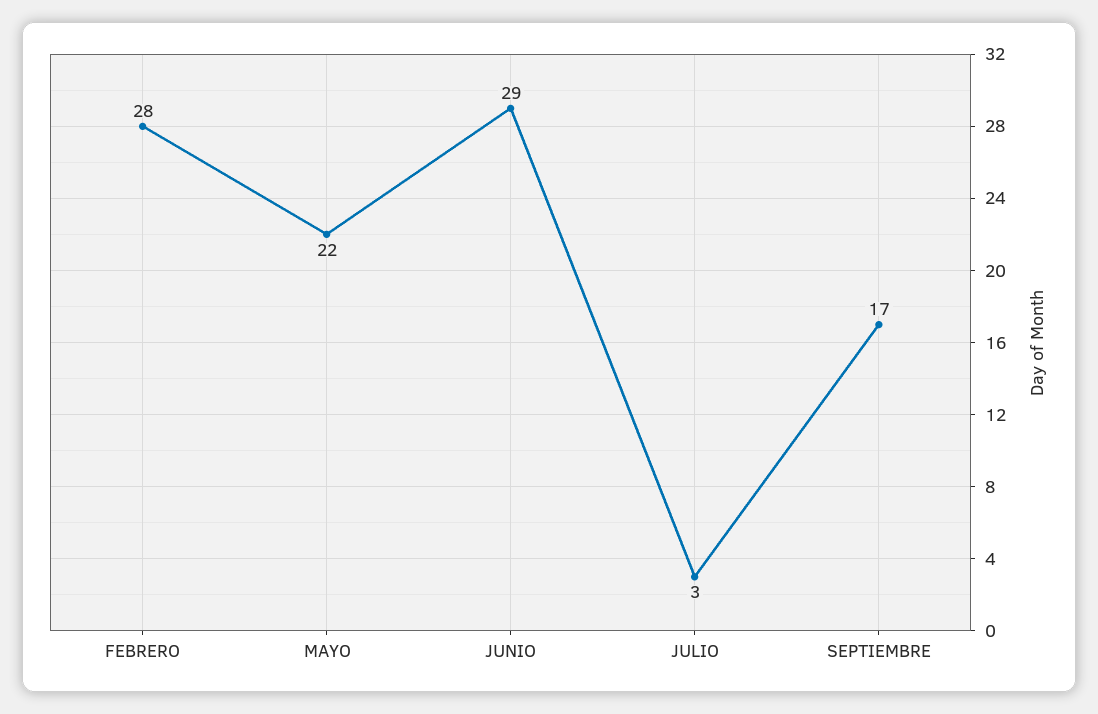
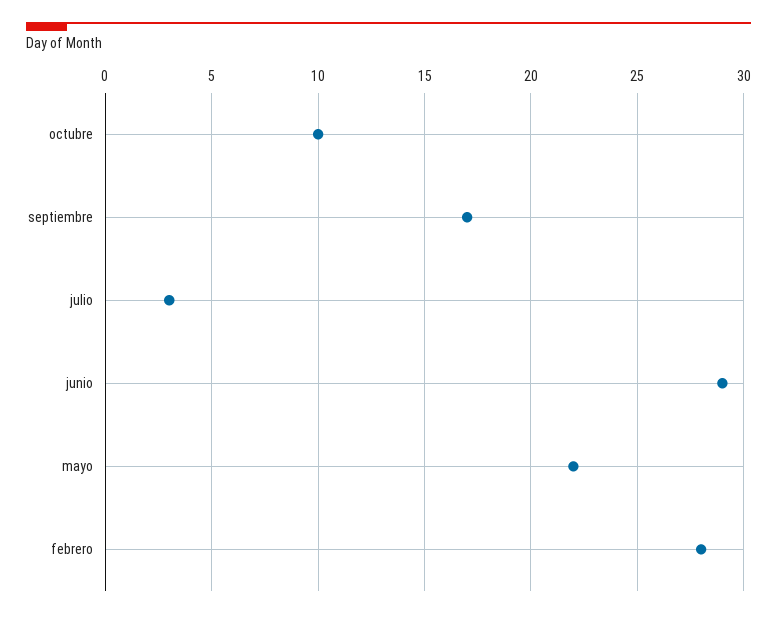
octubre: none -> 10

